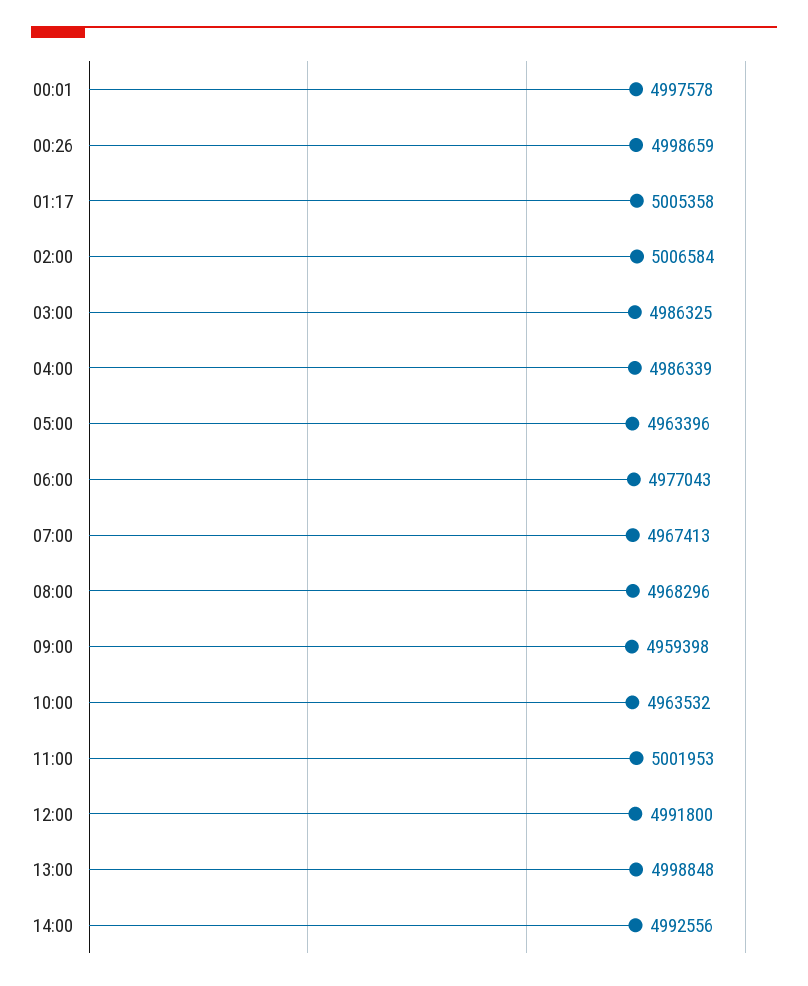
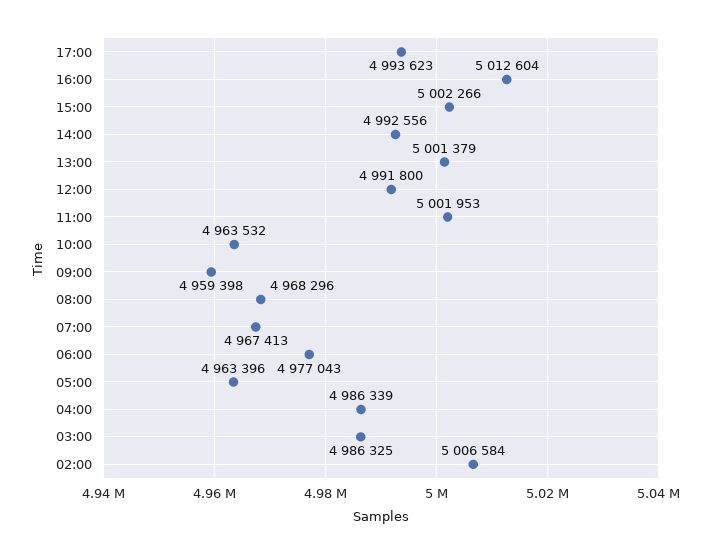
00:01: 4997578 -> none
00:26: 4998659 -> none
01:17: 5005358 -> none
13:00: 4998848 -> 5001379
17:00: none -> 4993623
16:00: none -> 5012604
15:00: none -> 5002266

